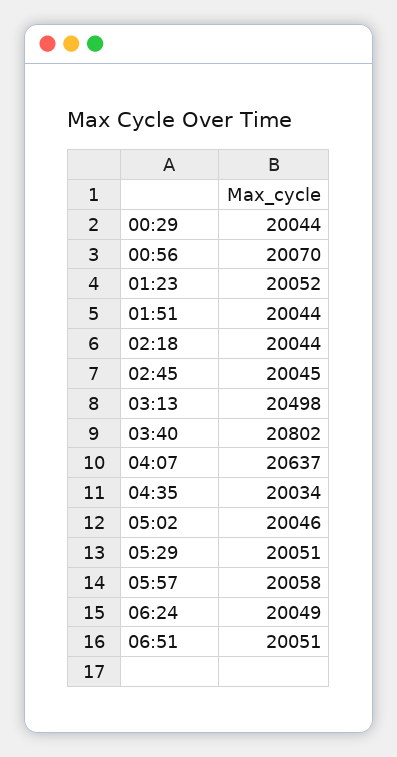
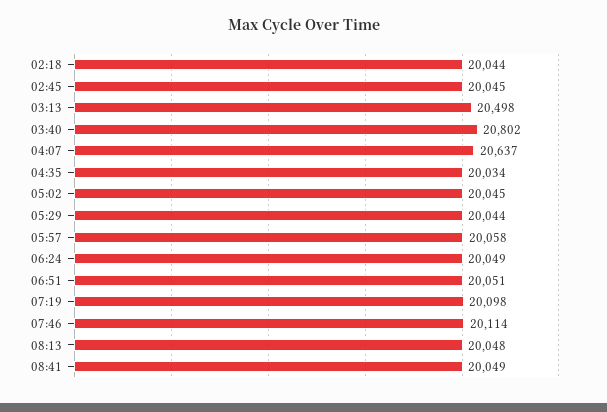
00:29: 20044 -> none
00:56: 20070 -> none
01:23: 20052 -> none
01:51: 20044 -> none
05:02: 20046 -> 20045
05:29: 20051 -> 20044
07:19: none -> 20098
07:46: none -> 20114
08:13: none -> 20048
08:41: none -> 20049

